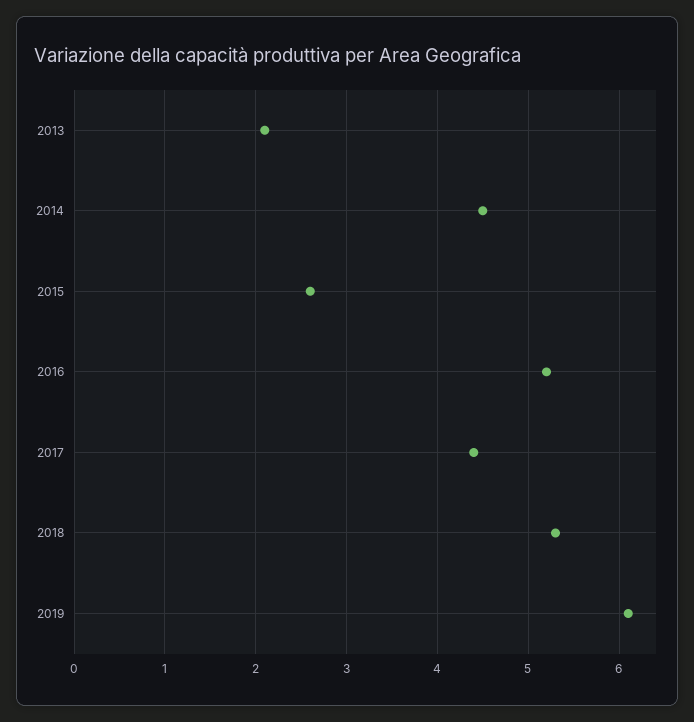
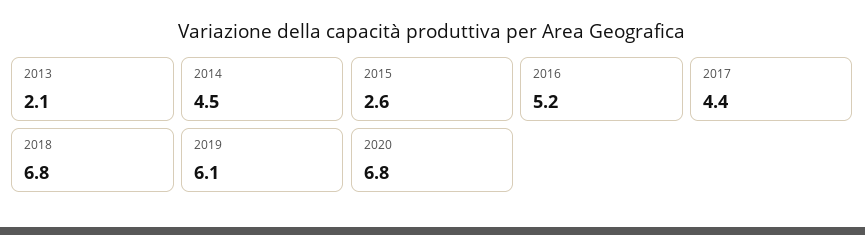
2018: 5.3 -> 6.8
2020: none -> 6.8

